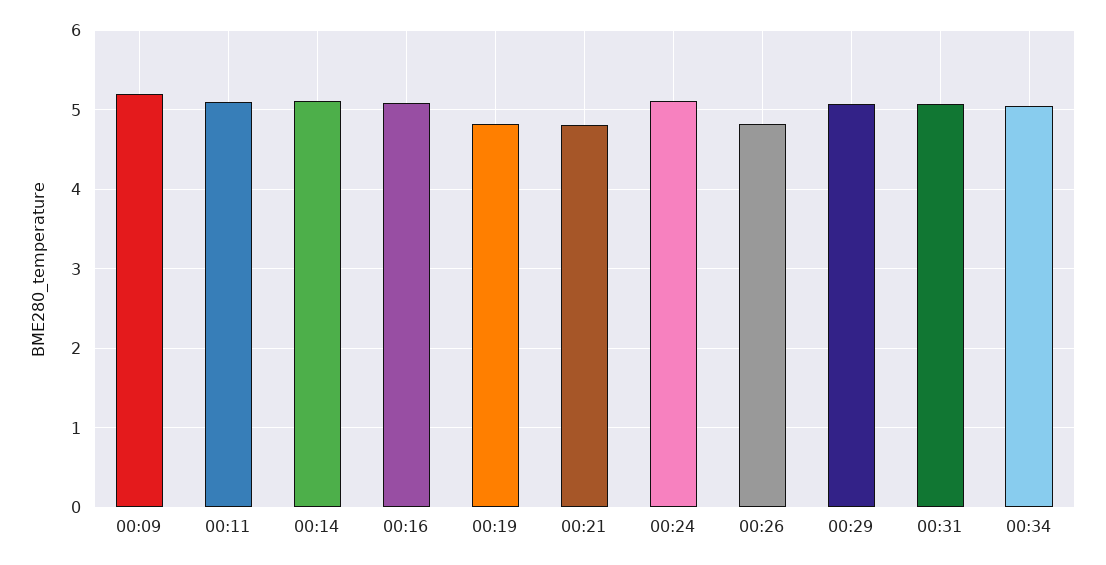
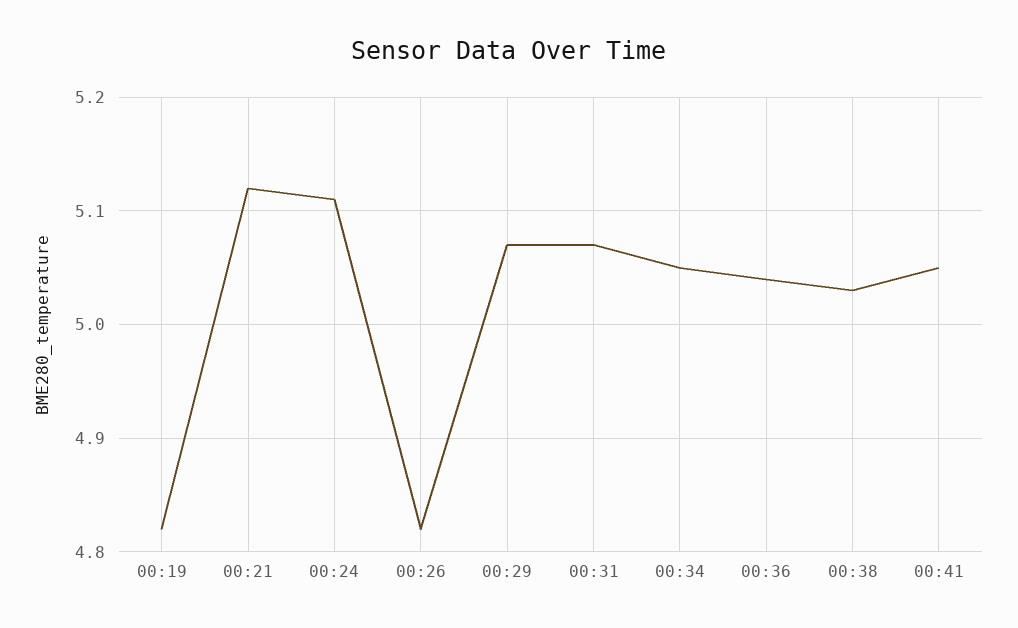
00:09: 5.2 -> none
00:11: 5.1 -> none
00:14: 5.1 -> none
00:16: 5.1 -> none
00:21: 4.8 -> 5.12
00:36: none -> 5.04
00:38: none -> 5.03
00:41: none -> 5.05

